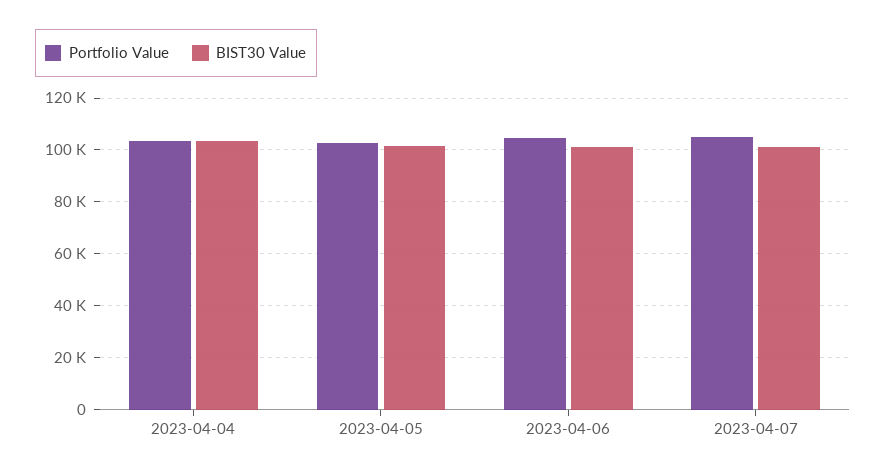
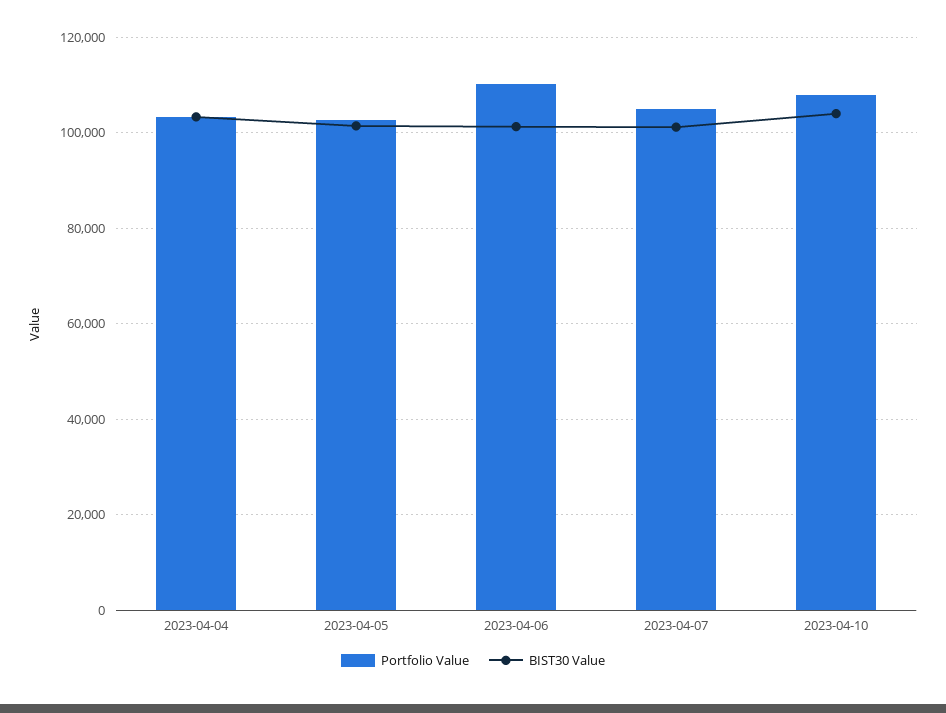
Portfolio Value, 2023-04-06: 105000 -> 110000
Portfolio Value, 2023-04-10: none -> 108000
BIST30 Value, 2023-04-10: none -> 104000

